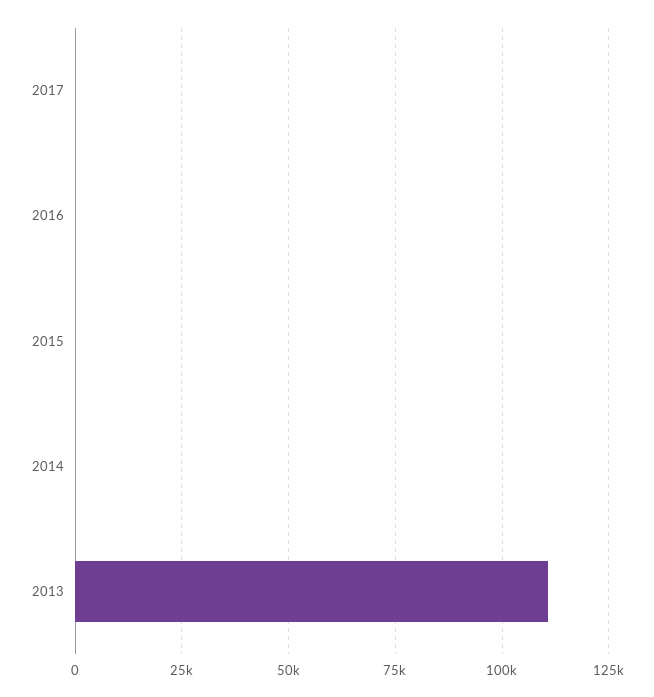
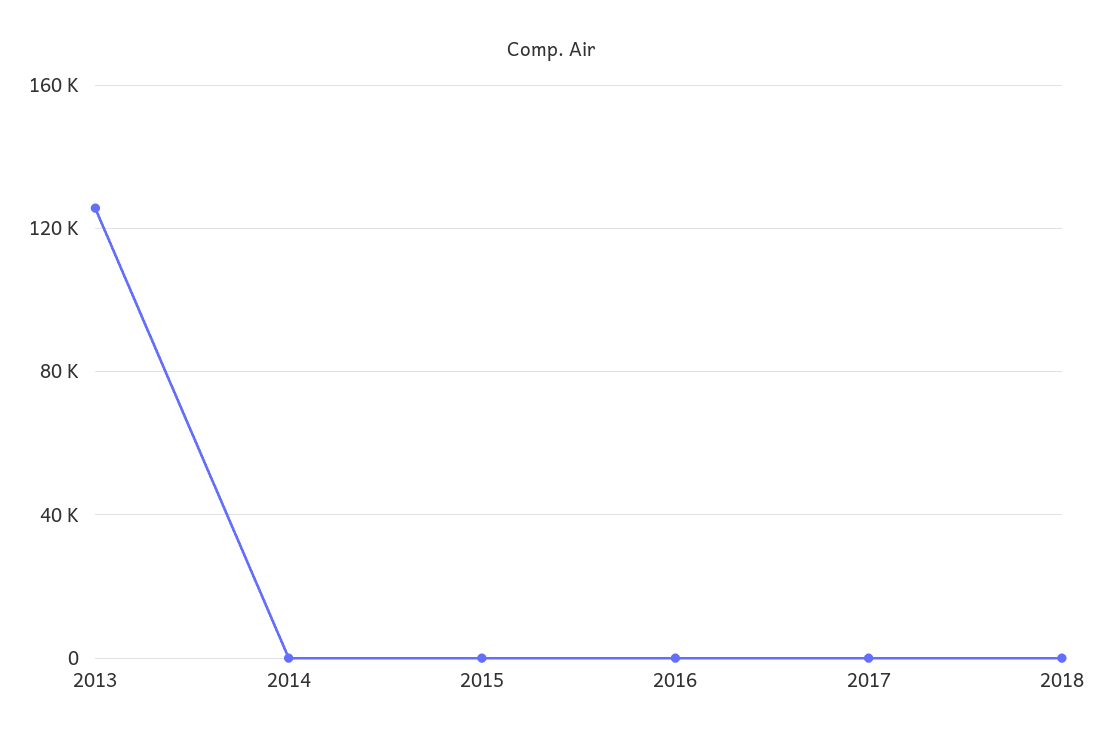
2013: 110000 -> 125000
2018: none -> 0

